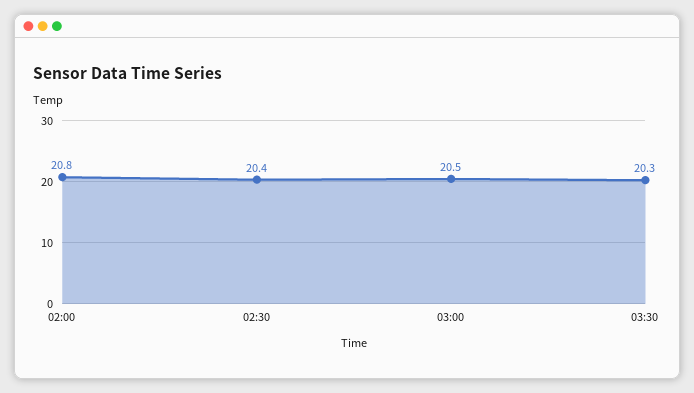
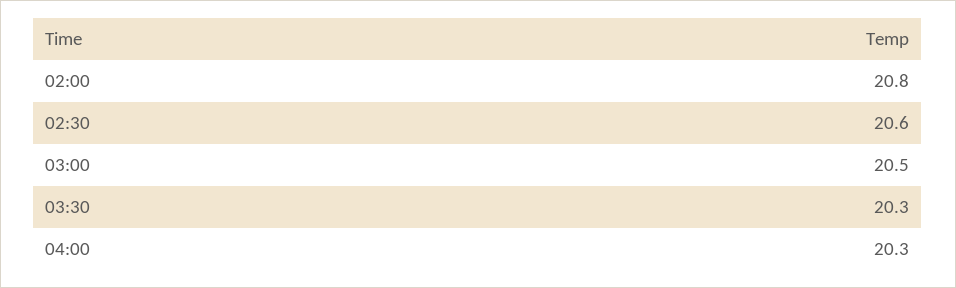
02:30: 20.4 -> 20.6
04:00: none -> 20.3

